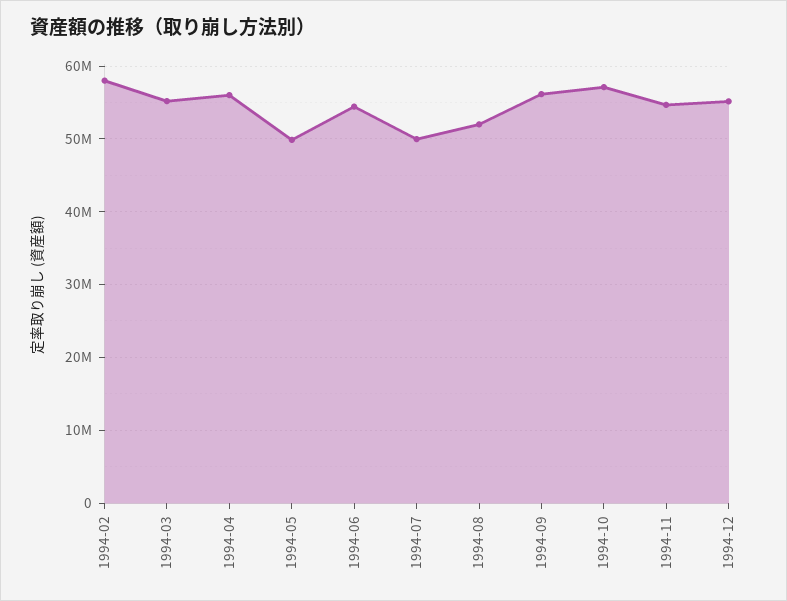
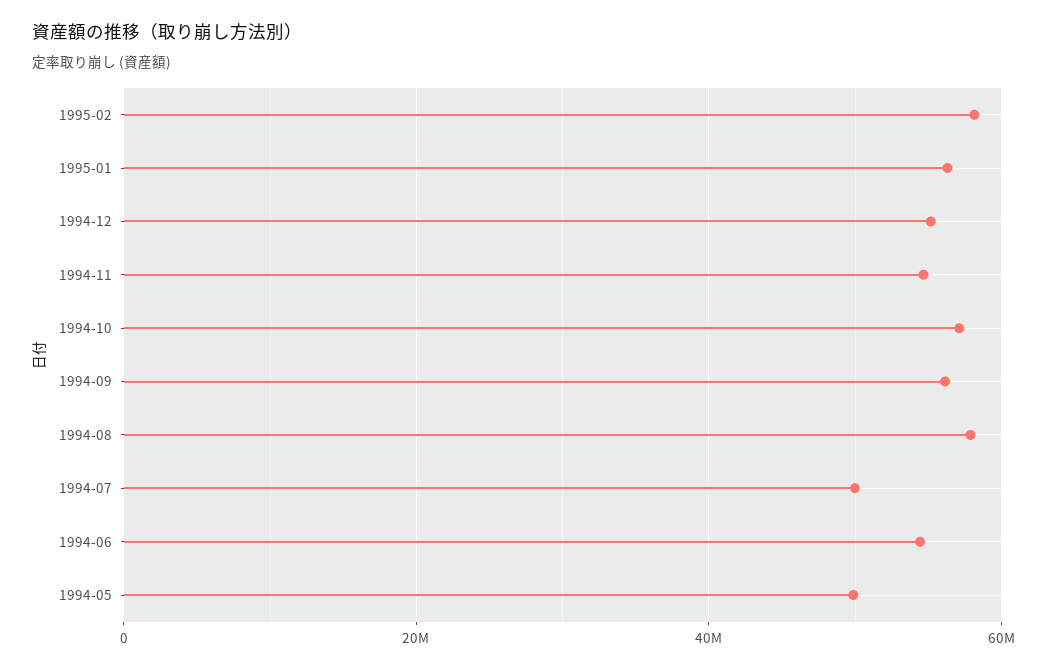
1994-02: 58000000 -> none
1994-03: 55000000 -> none
1994-04: 56000000 -> none
1994-08: 52000000 -> 58000000
1995-02: none -> 58000000
1995-01: none -> 56000000

